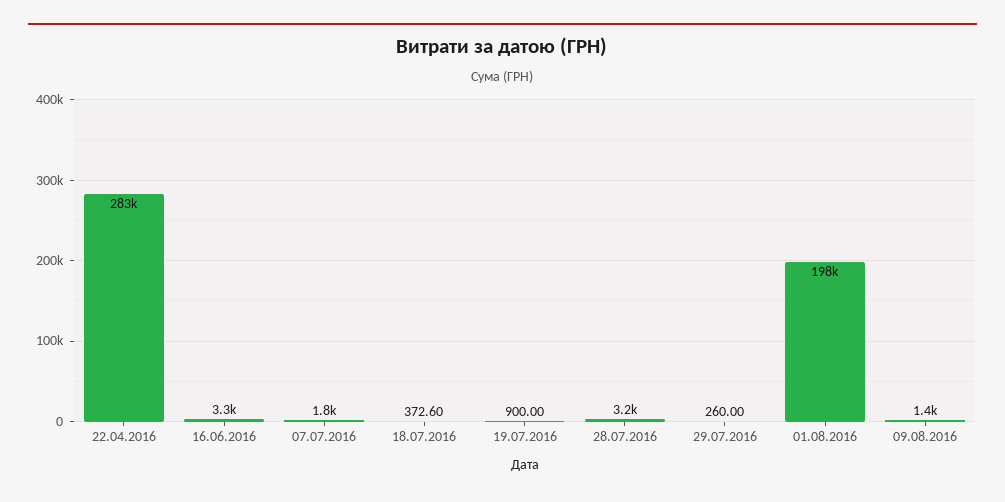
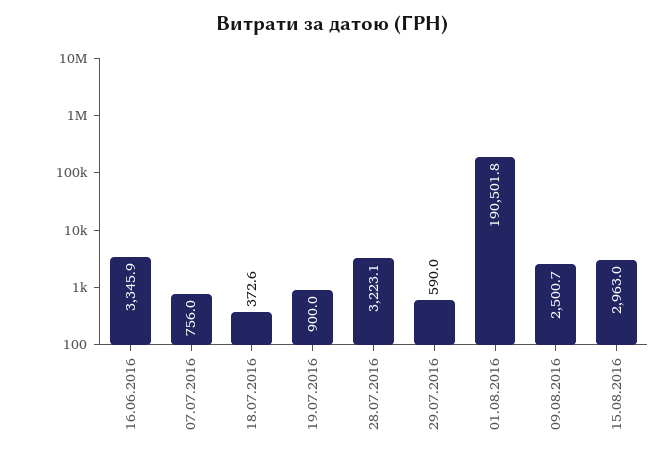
22.04.2016: 283000 -> none
07.07.2016: 1800 -> 756
29.07.2016: 260 -> 590
01.08.2016: 198000 -> 190501.8
09.08.2016: 1400 -> 2500.7
15.08.2016: none -> 2963

